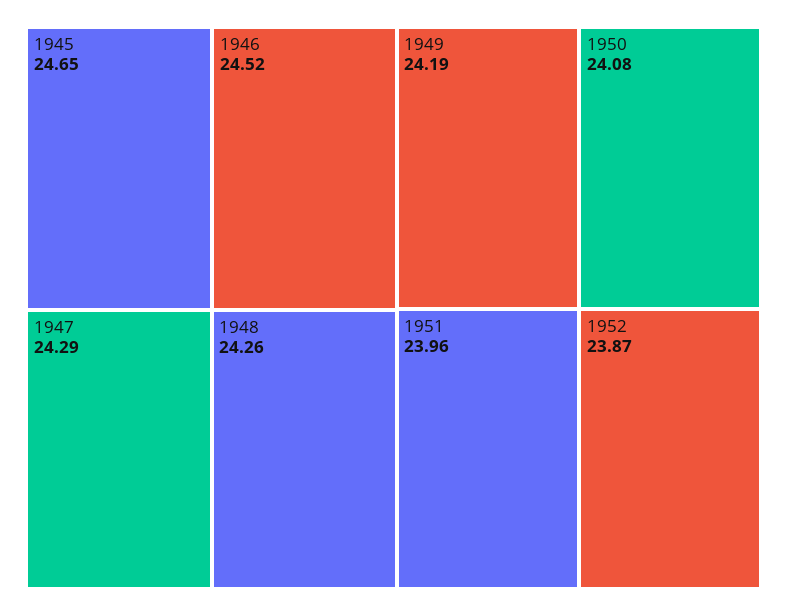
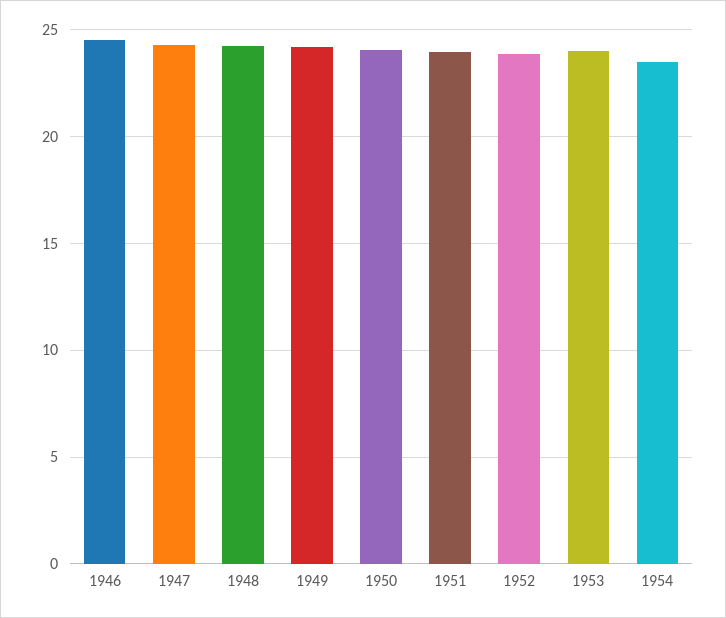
1945: 24.65 -> none
1953: none -> 24
1954: none -> 23.5

